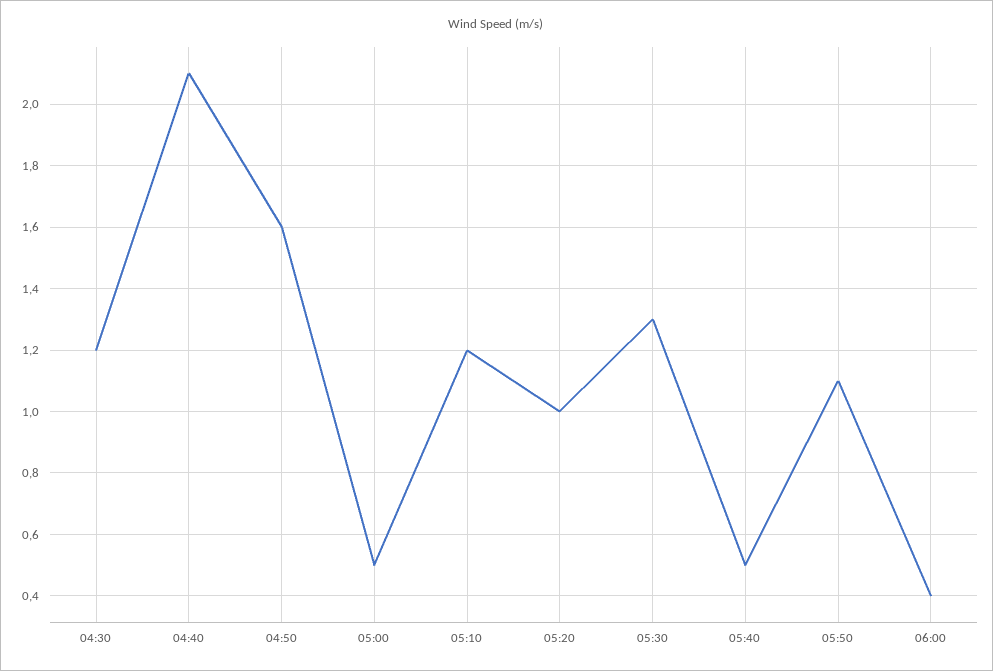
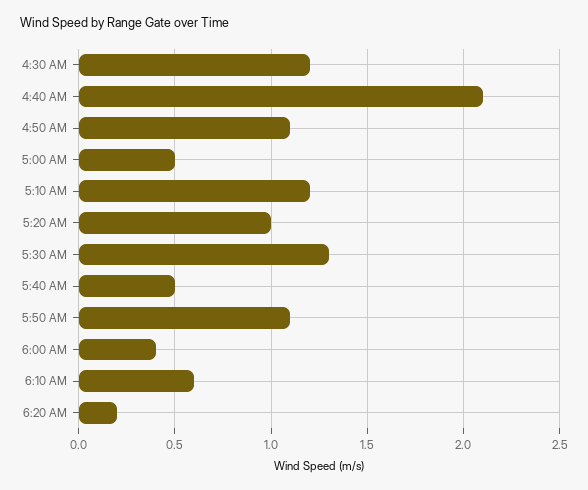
04:50: 1.6 -> 1.1
6:10 AM: none -> 0.6
6:20 AM: none -> 0.2

